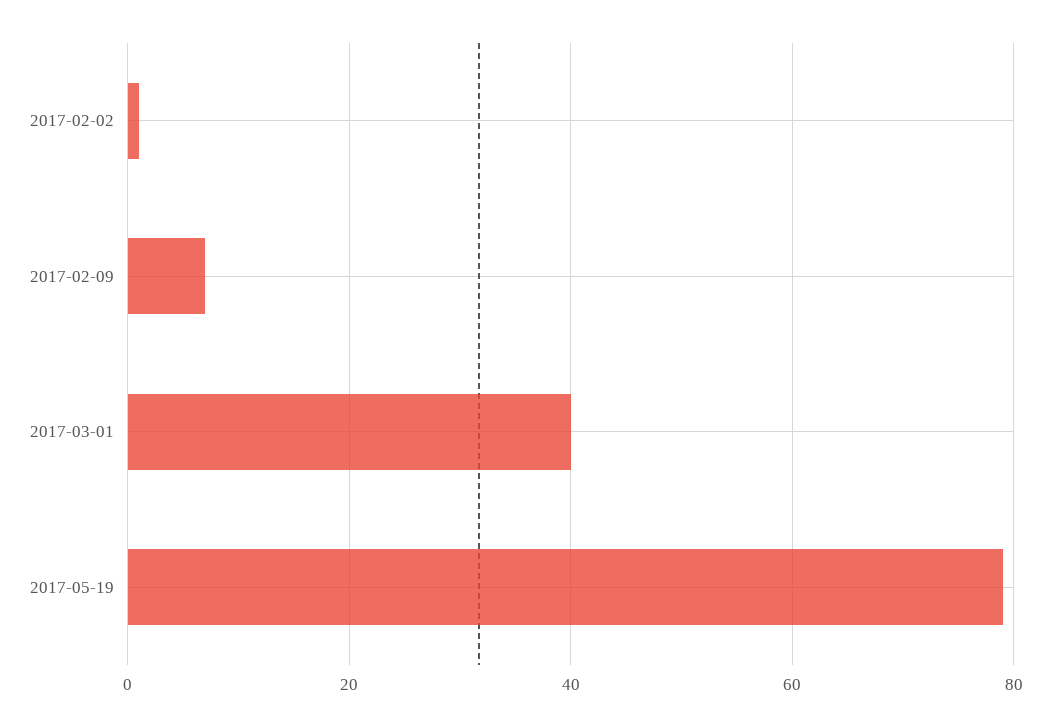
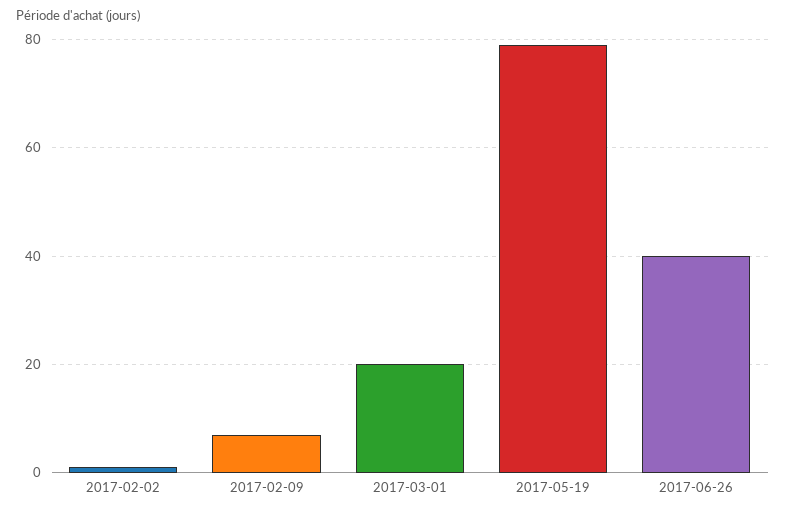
2017-03-01: 40 -> 20
2017-06-26: none -> 40

